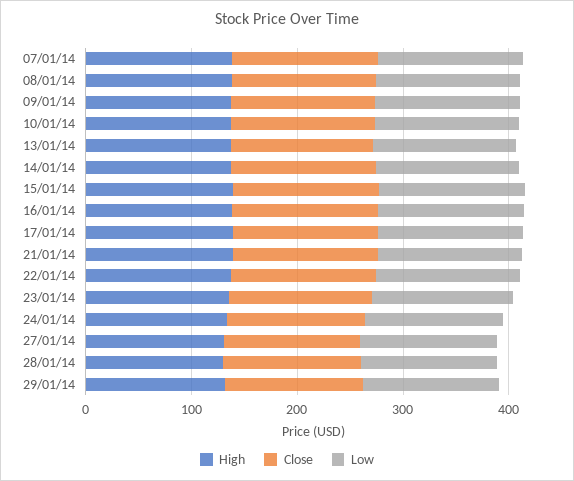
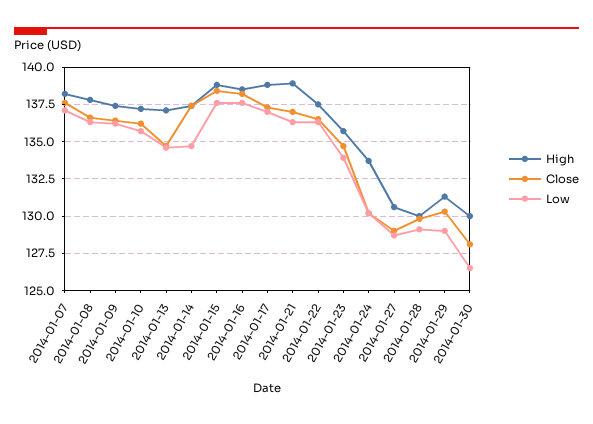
High, 2014-01-30: none -> 130
Close, 2014-01-30: none -> 128
Low, 2014-01-30: none -> 126.5

